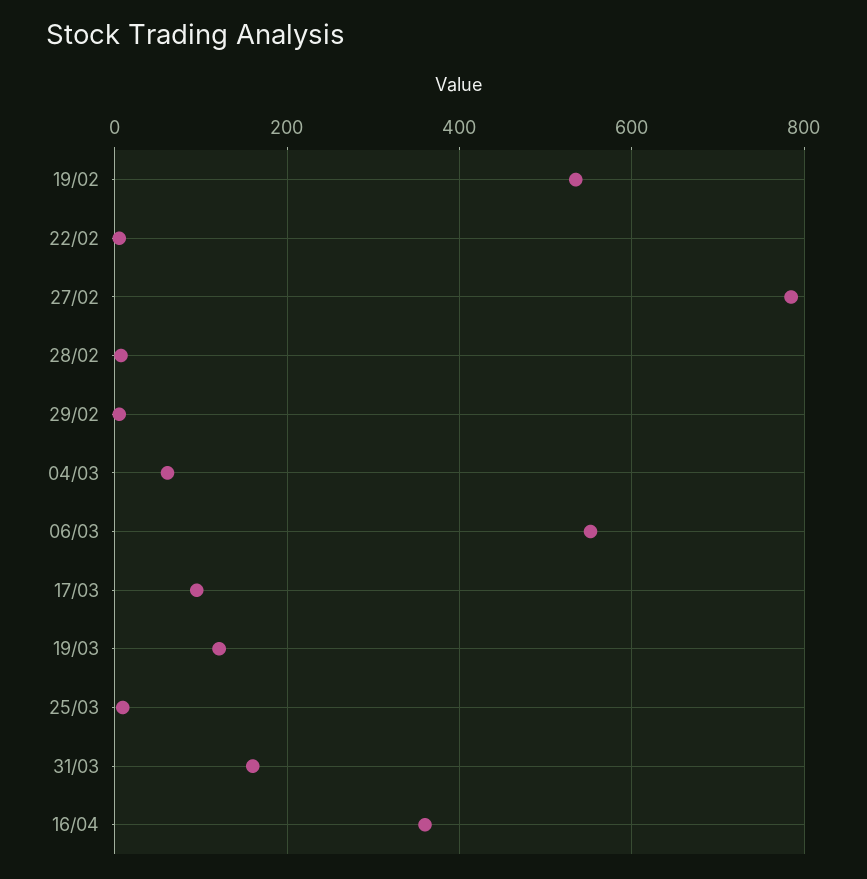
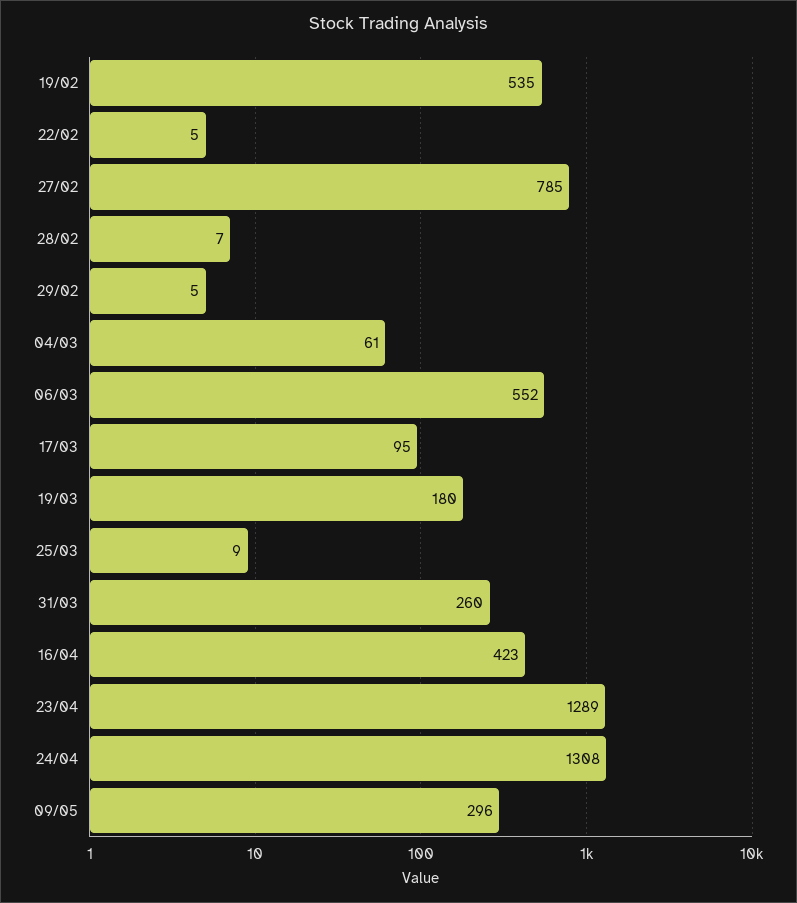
19/03: 120 -> 180
31/03: 160 -> 260
16/04: 360 -> 423
23/04: none -> 1289
24/04: none -> 1308
09/05: none -> 296

